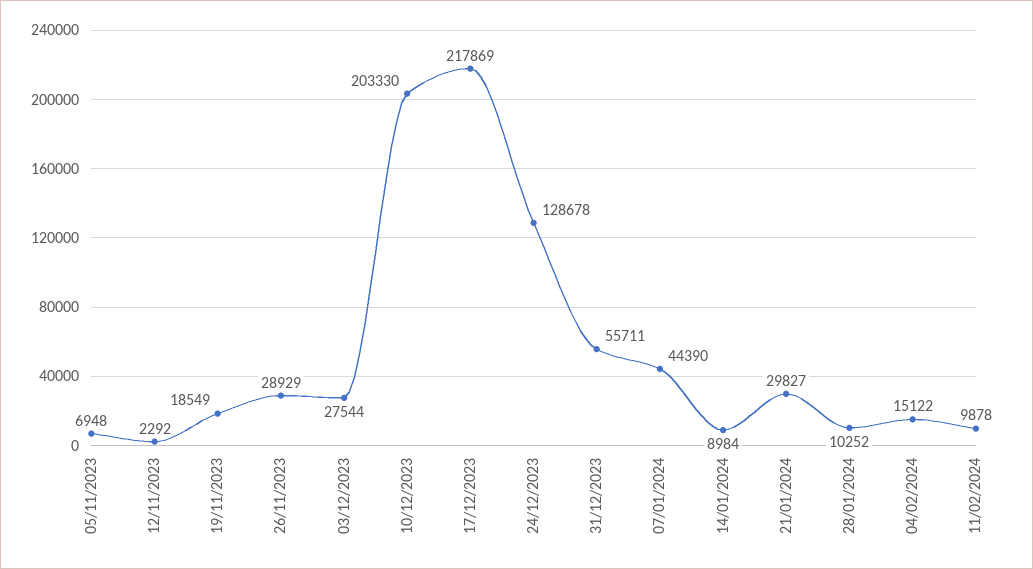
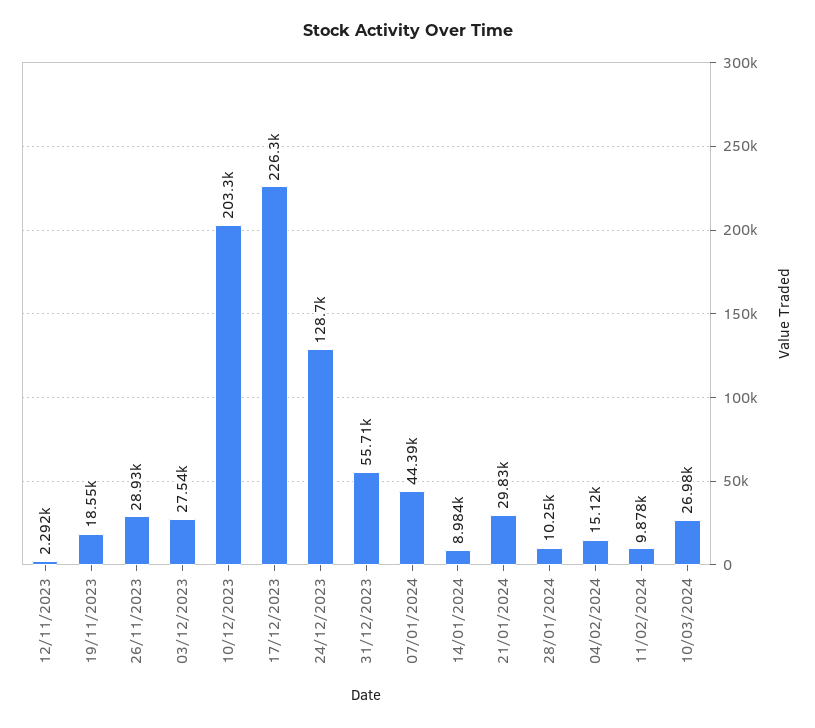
05/11/2023: 6948 -> none
17/12/2023: 217869 -> 226300
10/03/2024: none -> 26980

